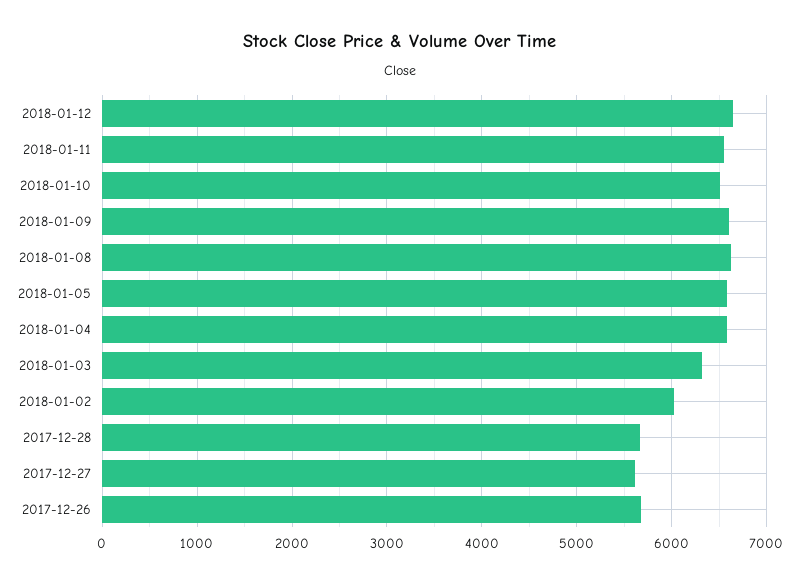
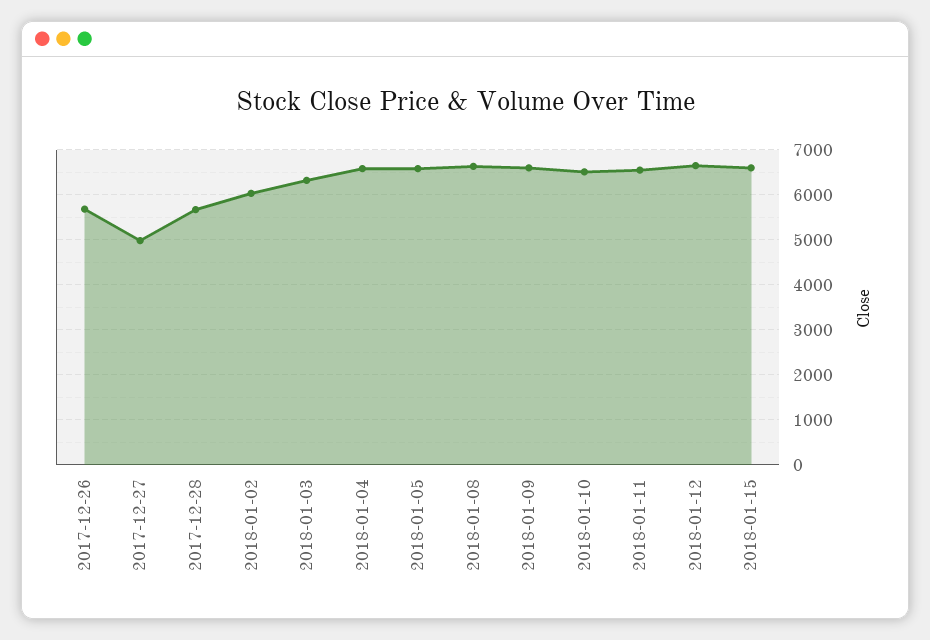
2017-12-27: 5600 -> 5000
2018-01-15: none -> 6600

